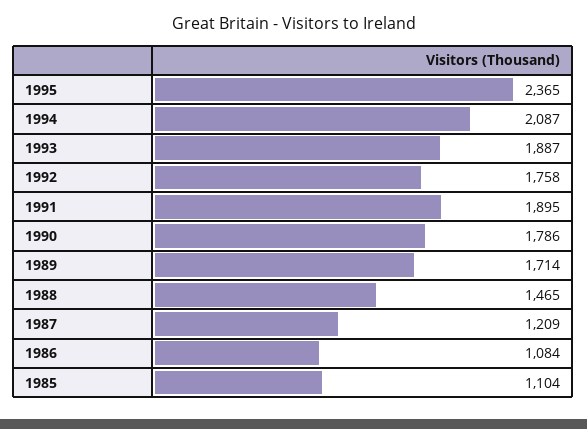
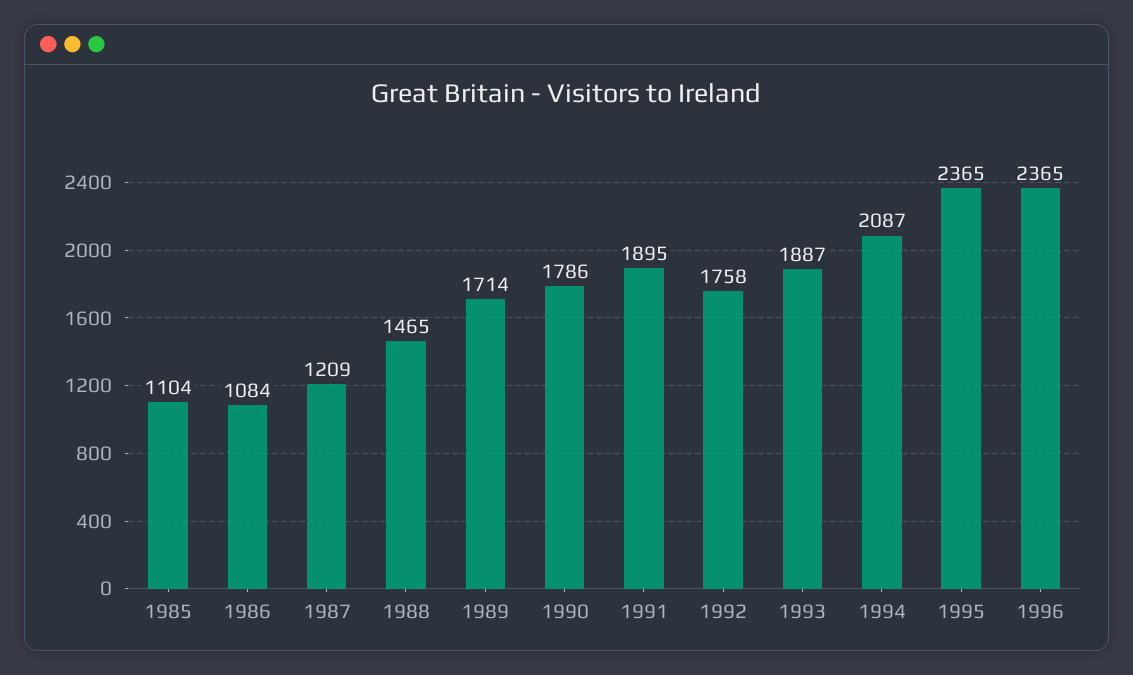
1996: none -> 2365

